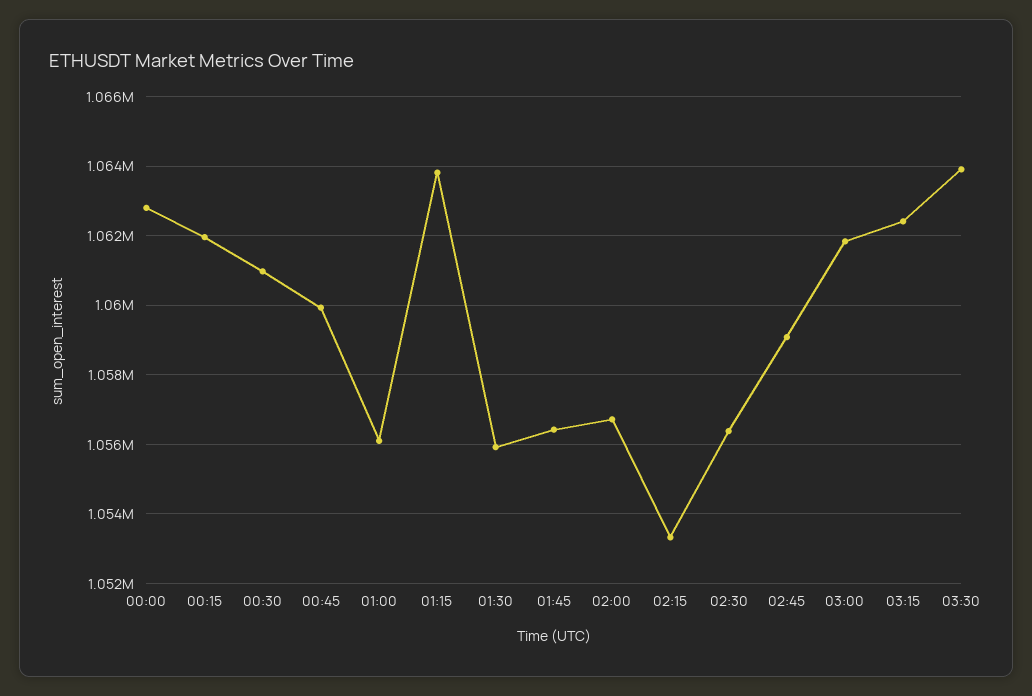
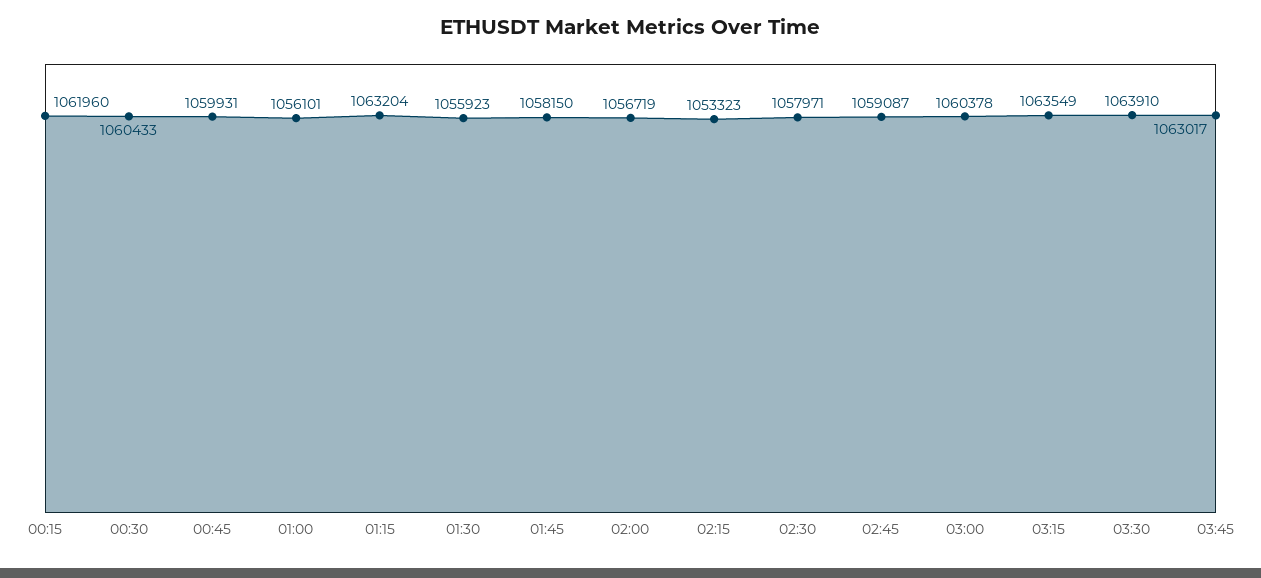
00:00: 1062800 -> none
00:30: 1061000 -> 1060433
01:15: 1063800 -> 1063204
01:45: 1056400 -> 1058150
02:30: 1056400 -> 1057971
03:00: 1061800 -> 1060378
03:15: 1062400 -> 1063549
03:45: none -> 1063017

